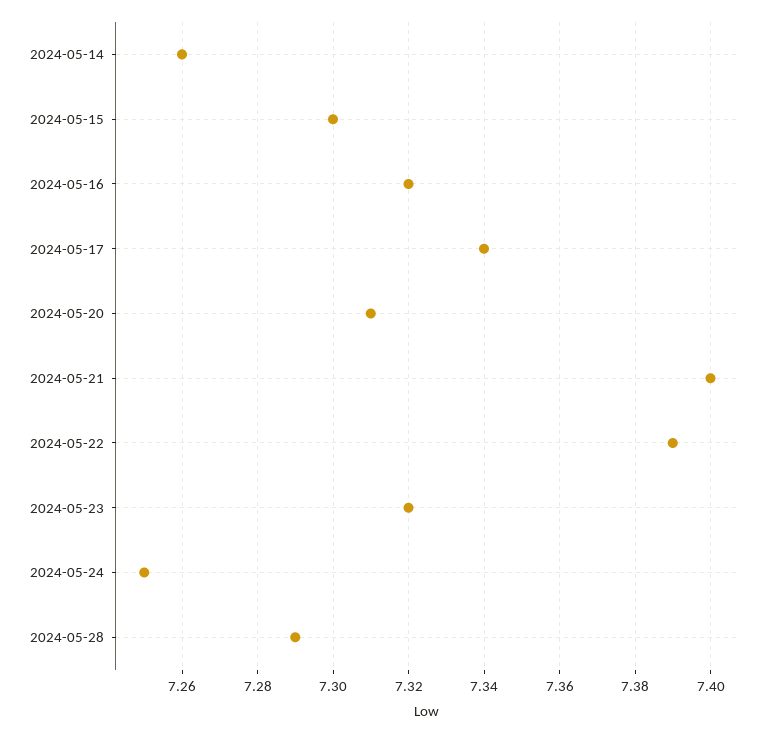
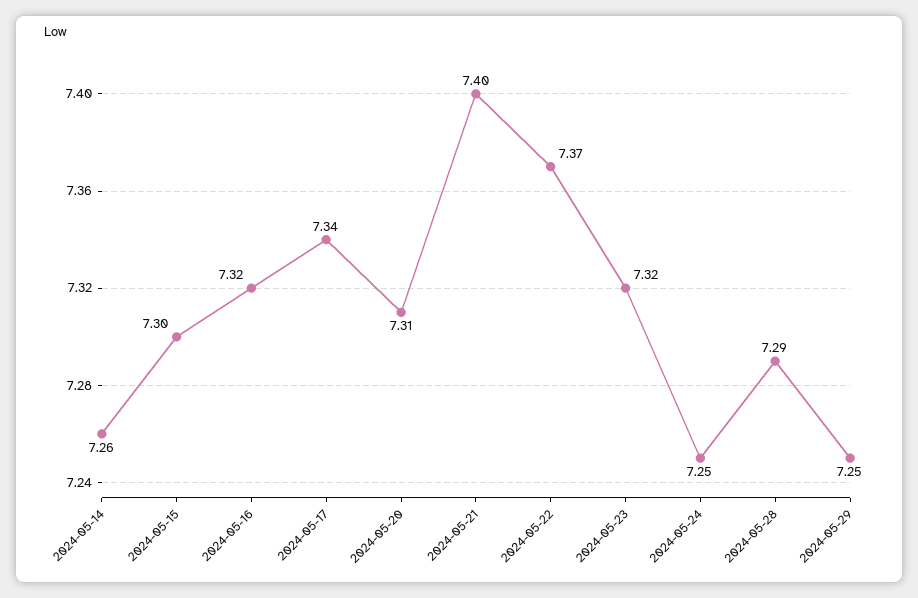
2024-05-22: 7.39 -> 7.37
2024-05-29: none -> 7.25

